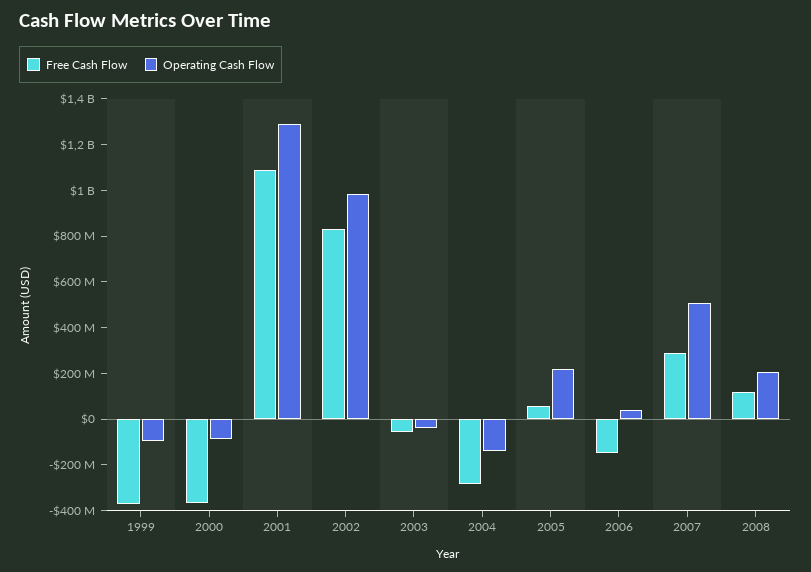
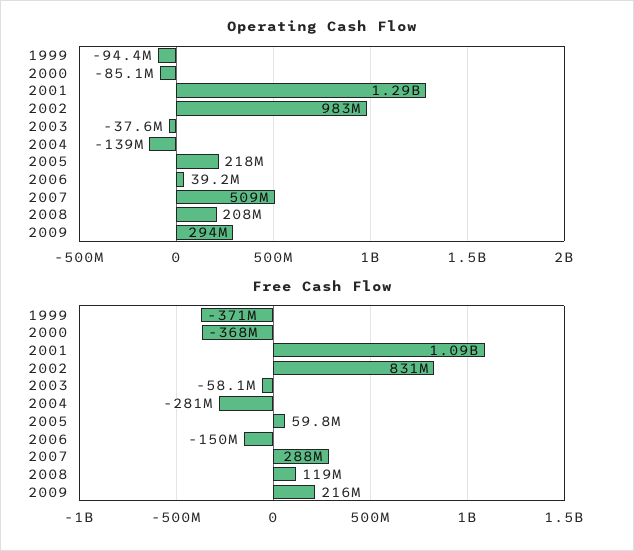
Operating Cash Flow, 2009: none -> 294000000
Free Cash Flow, 2009: none -> 216000000

